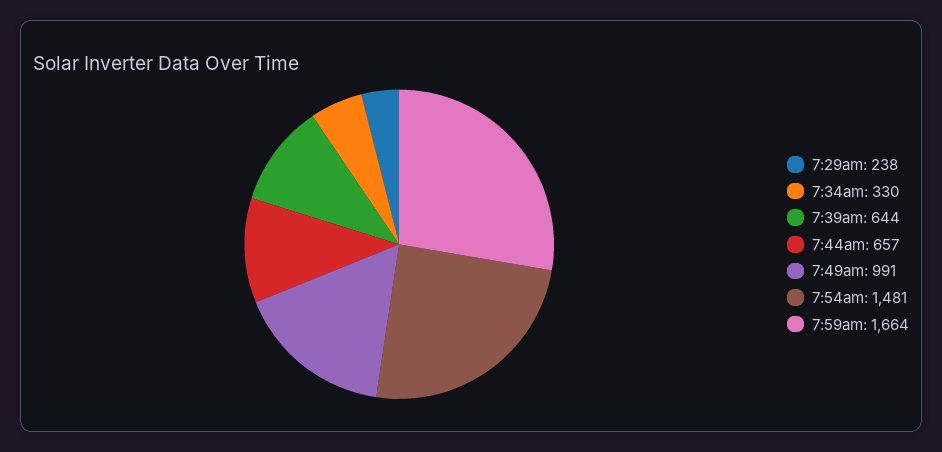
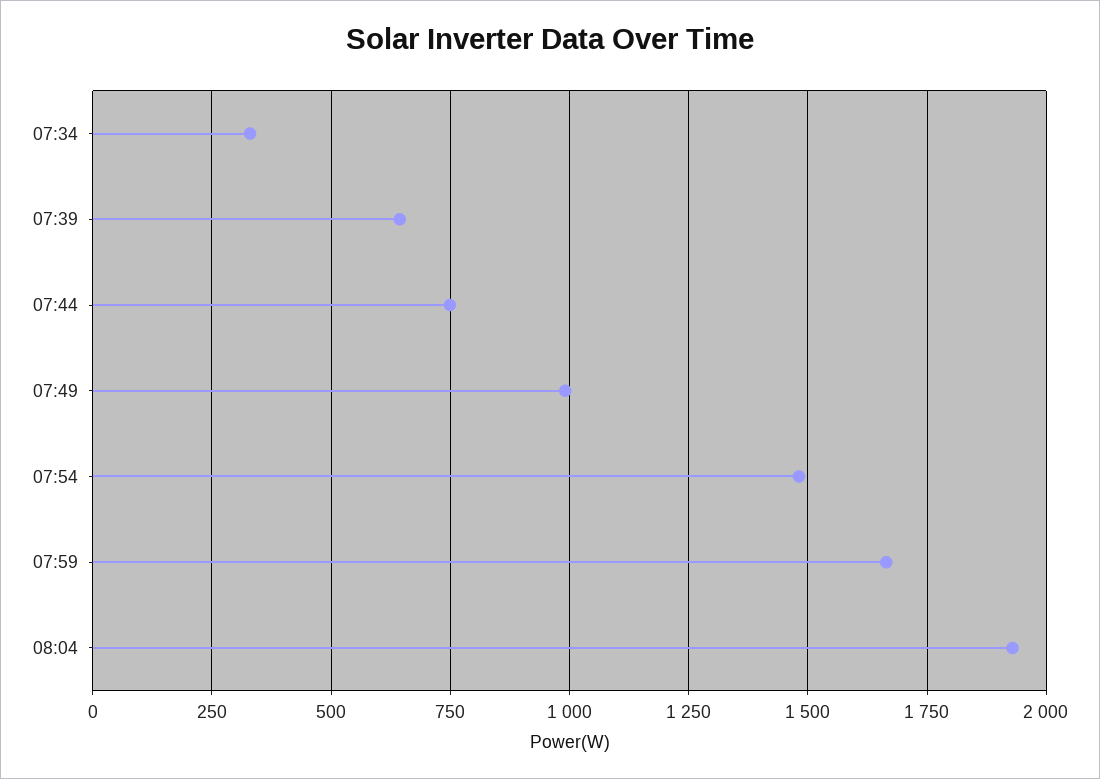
7:29am: 238 -> none
7:44am: 657 -> 750
08:04: none -> 1925

